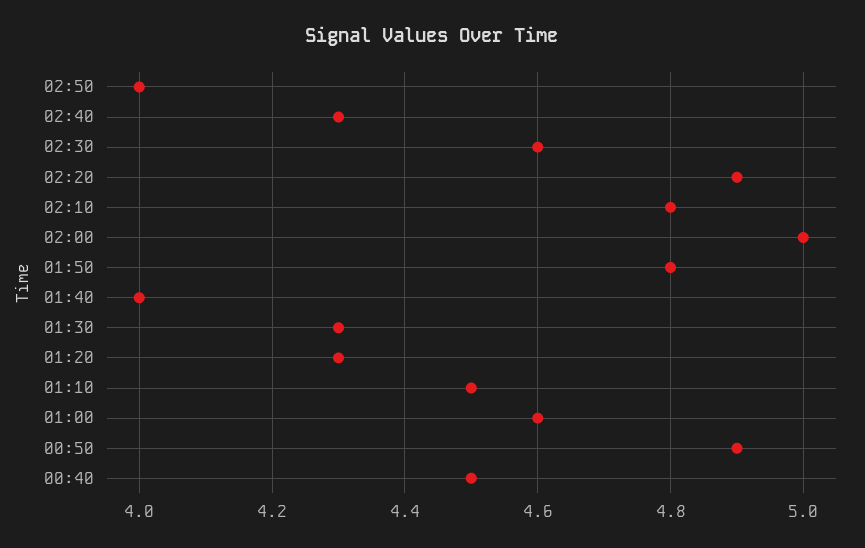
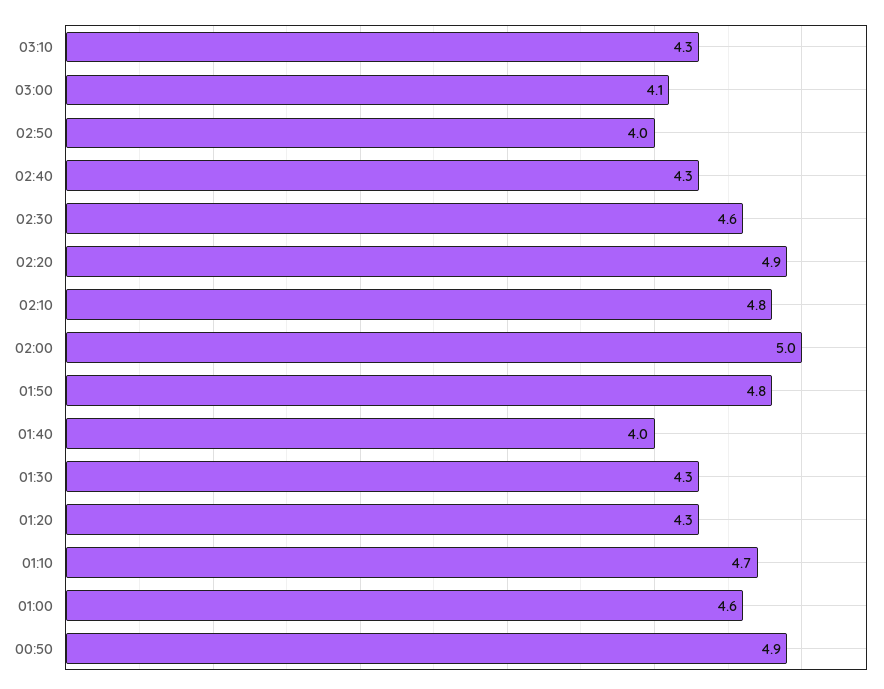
01:10: 4.5 -> 4.7
00:40: 4.5 -> none
03:10: none -> 4.3
03:00: none -> 4.1

